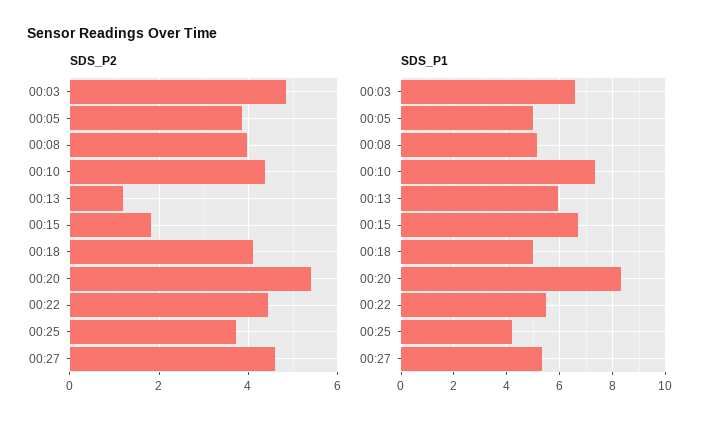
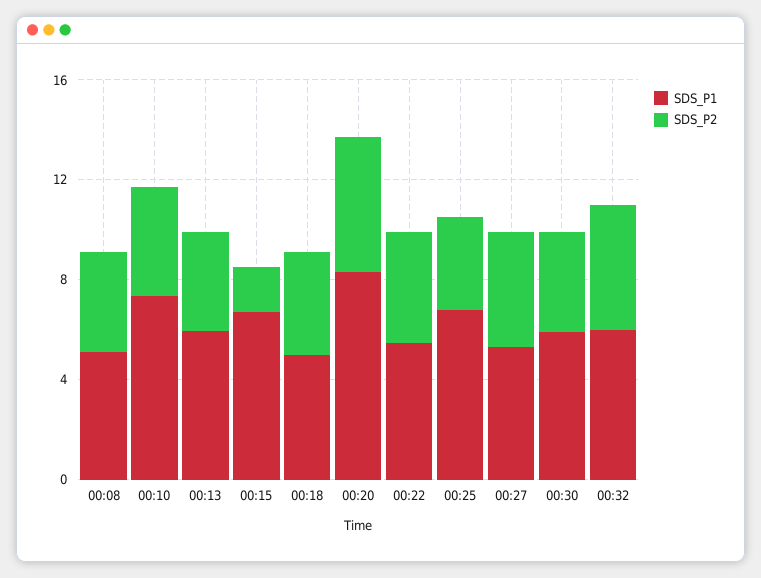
SDS_P2, 00:03: 4.8 -> none
SDS_P2, 00:05: 3.8 -> none
SDS_P2, 00:13: 1.2 -> 4
SDS_P1, 00:03: 6.5 -> none
SDS_P1, 00:05: 5 -> none
SDS_P1, 00:25: 4.25 -> 7
SDS_P1, 00:30: none -> 6
SDS_P2, 00:30: none -> 4
SDS_P1, 00:32: none -> 6
SDS_P2, 00:32: none -> 5

